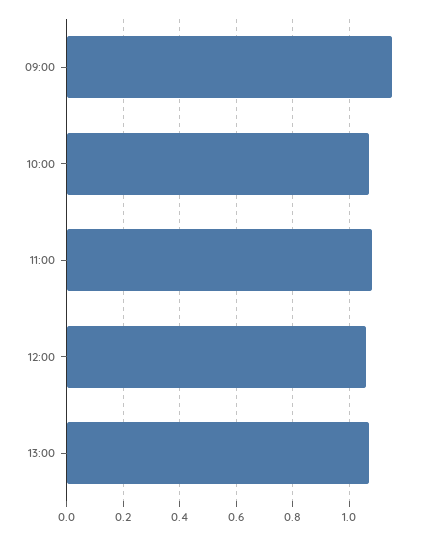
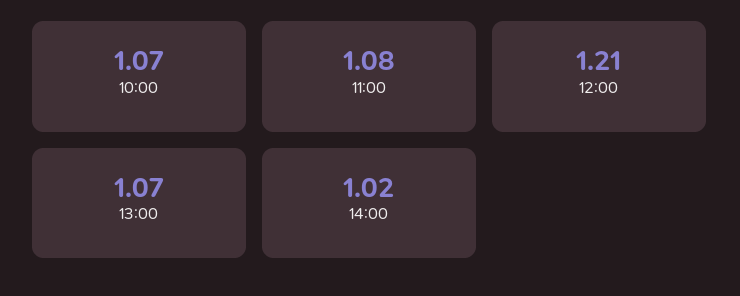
09:00: 1.15 -> none
12:00: 1.05 -> 1.21
14:00: none -> 1.02

